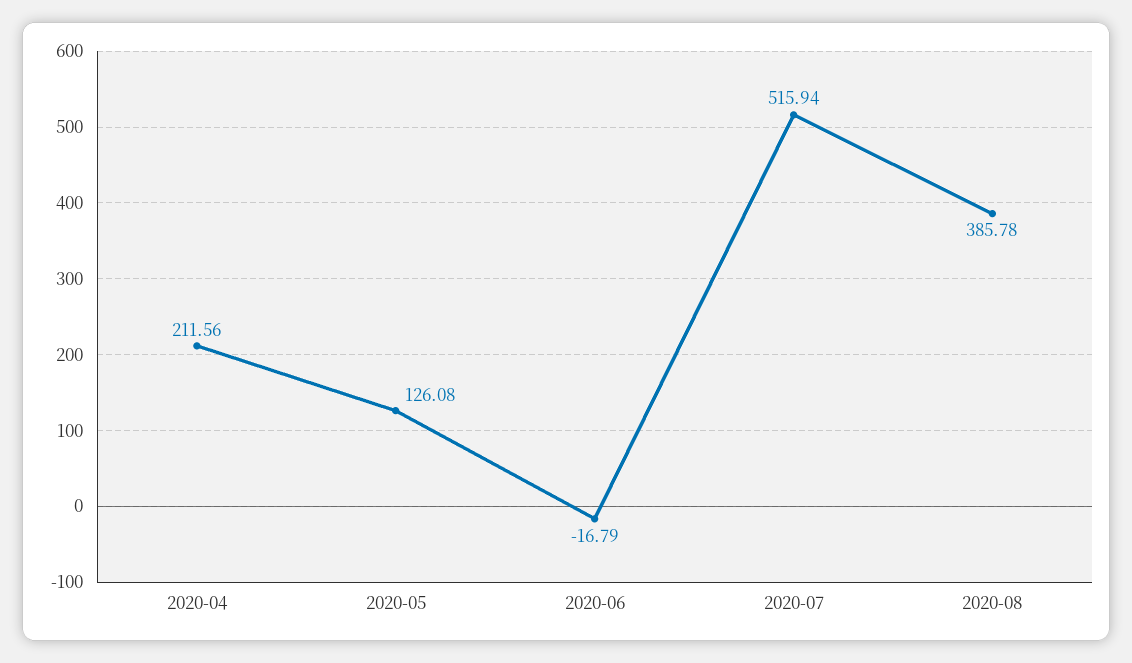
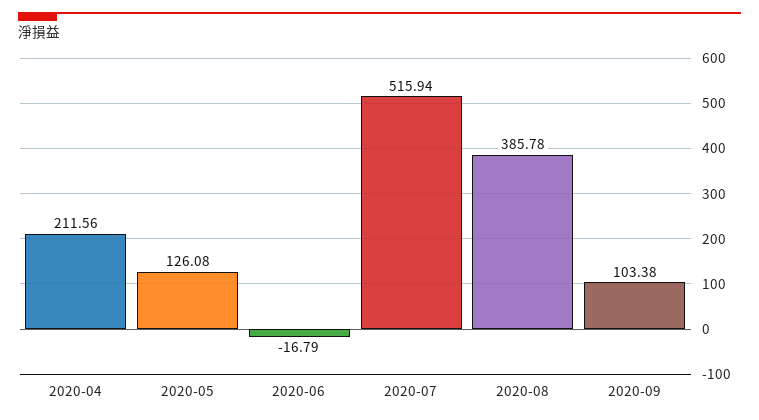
2020-09: none -> 103.38

